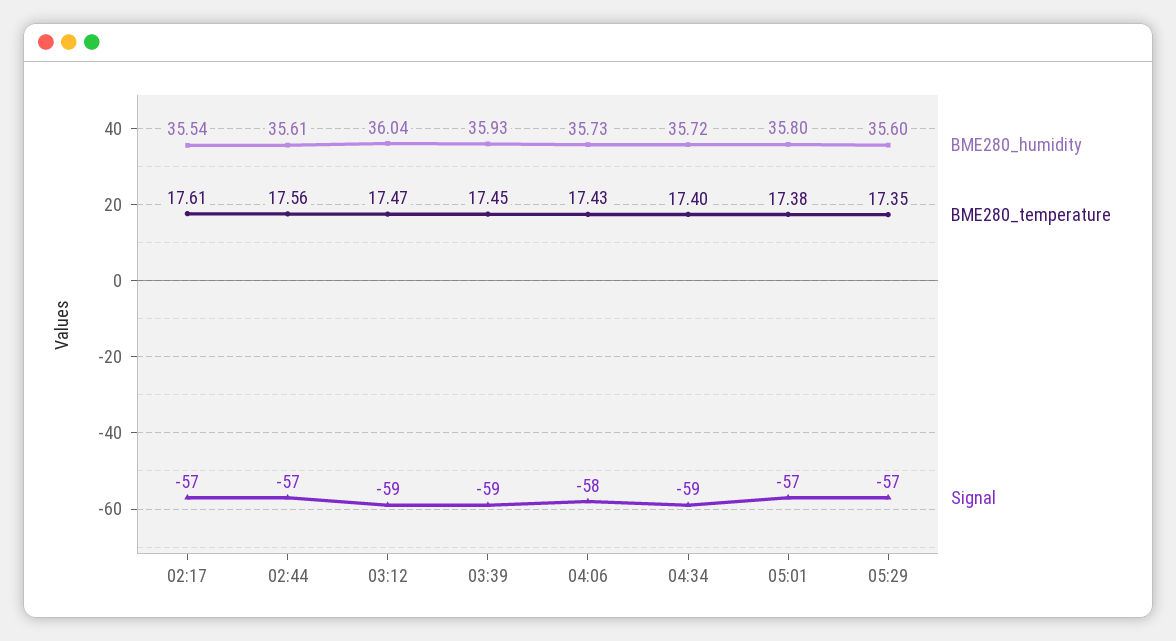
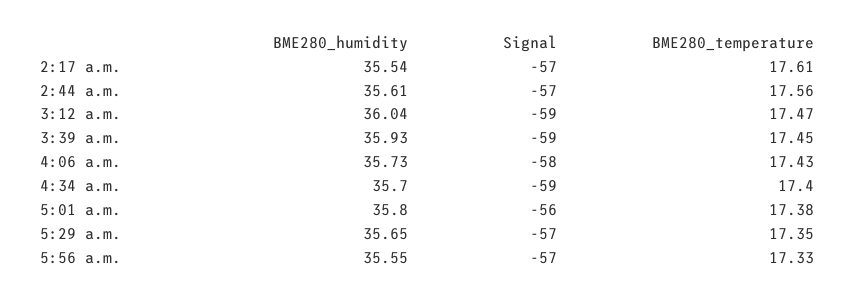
BME280_humidity, 04:34: 35.72 -> 35.7
Signal, 05:01: -57 -> -56
BME280_humidity, 05:29: 35.6 -> 35.65
BME280_humidity, 5:56 a.m.: none -> 35.55
Signal, 5:56 a.m.: none -> -57
BME280_temperature, 5:56 a.m.: none -> 17.33

